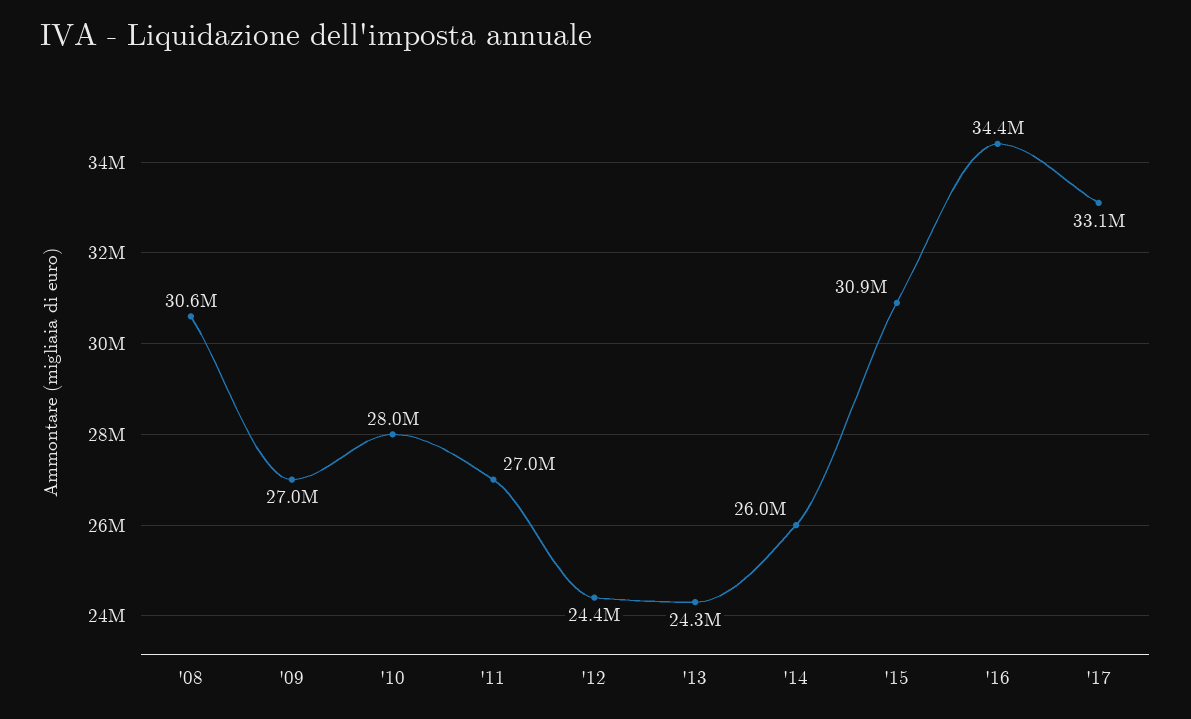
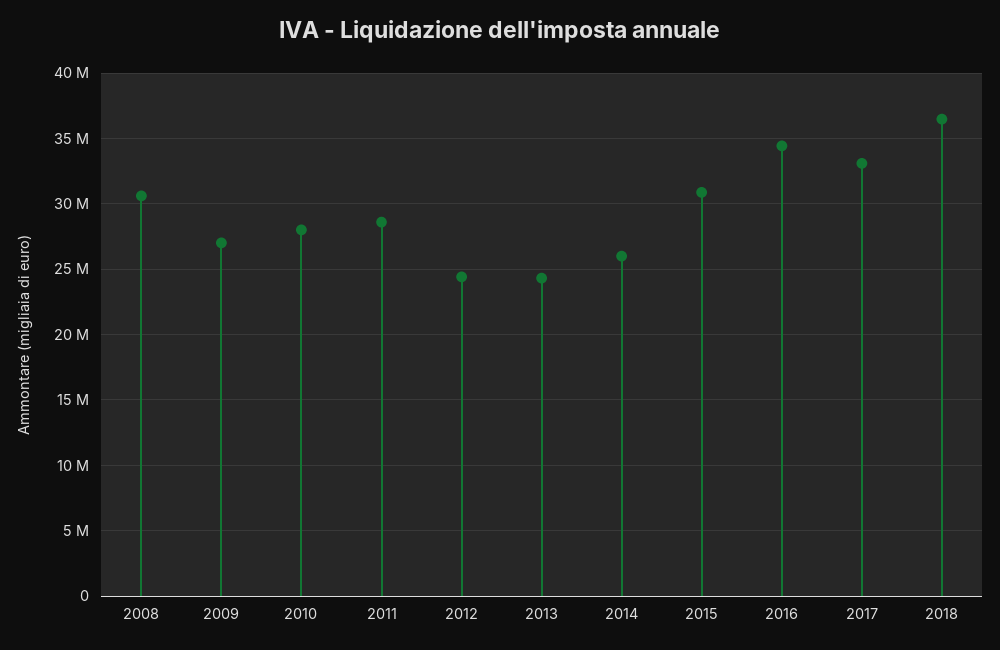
'11: 27000000 -> 28500000
2018: none -> 36500000

